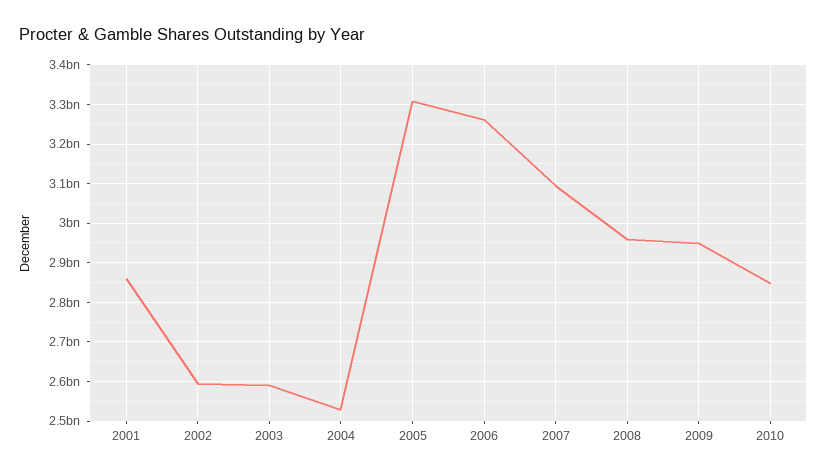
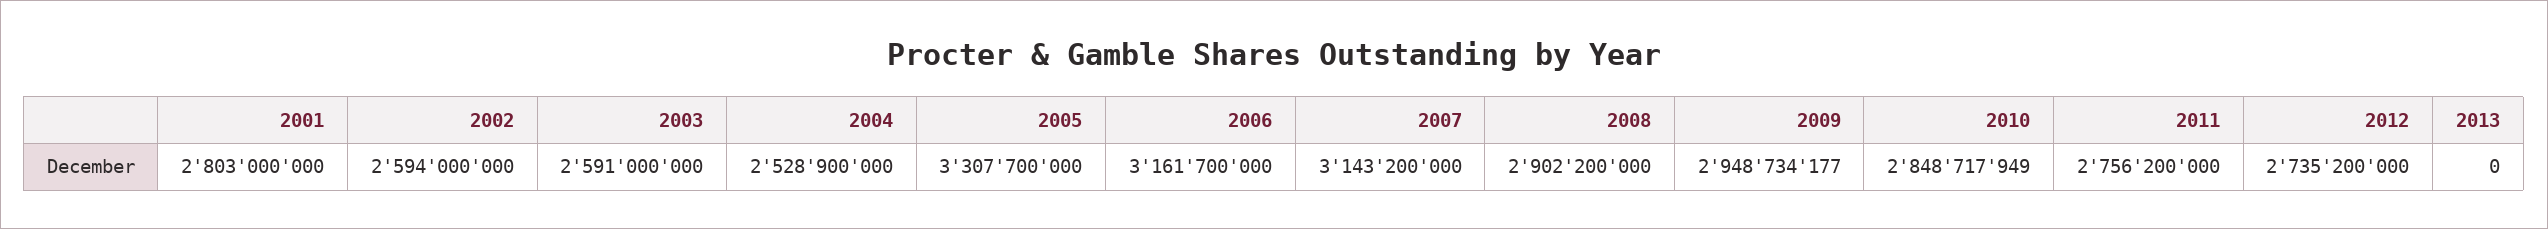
2001: 2860000000 -> 2803000000
2006: 3260000000 -> 3161700000
2007: 3100000000 -> 3143200000
2008: 2960000000 -> 2902200000
2011: none -> 2756200000
2012: none -> 2735200000
2013: none -> 0

